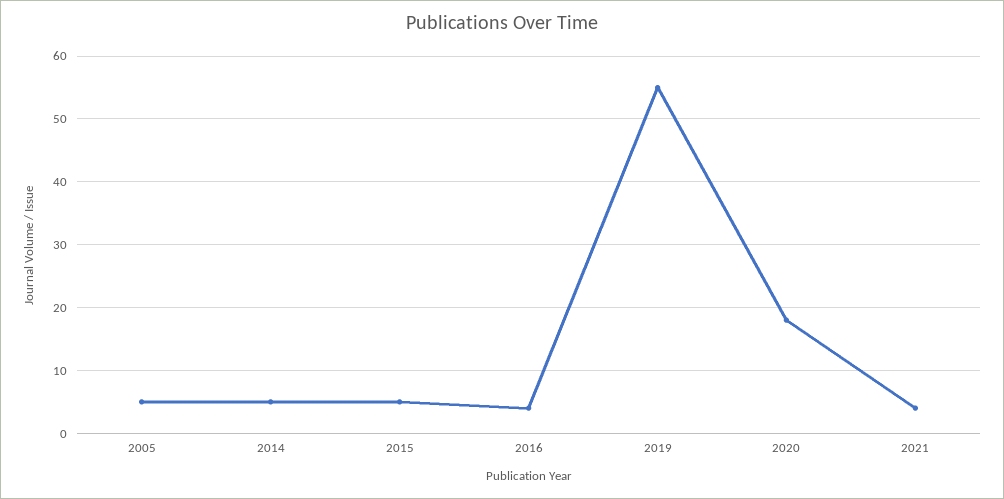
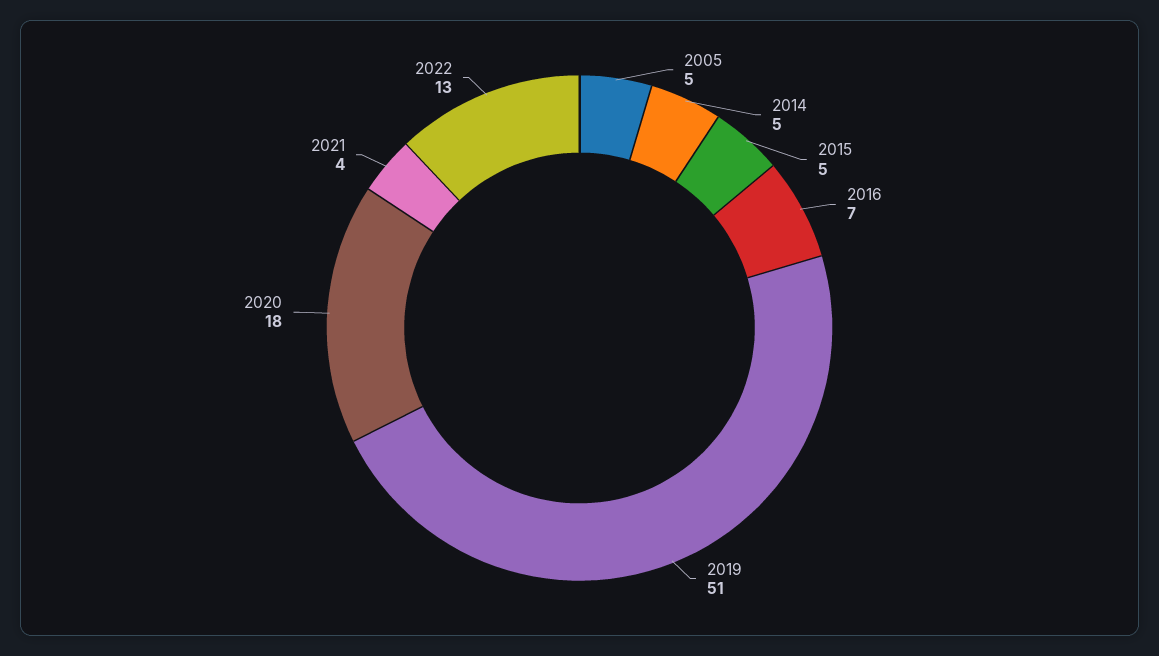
2016: 4 -> 7
2019: 55 -> 51
2022: none -> 13

